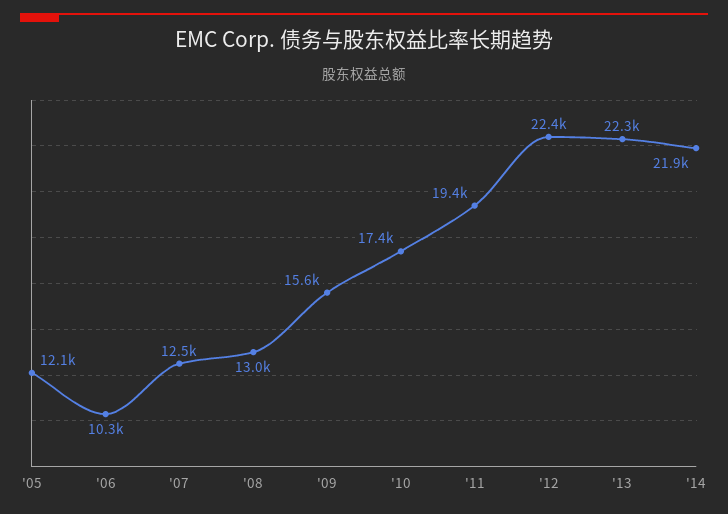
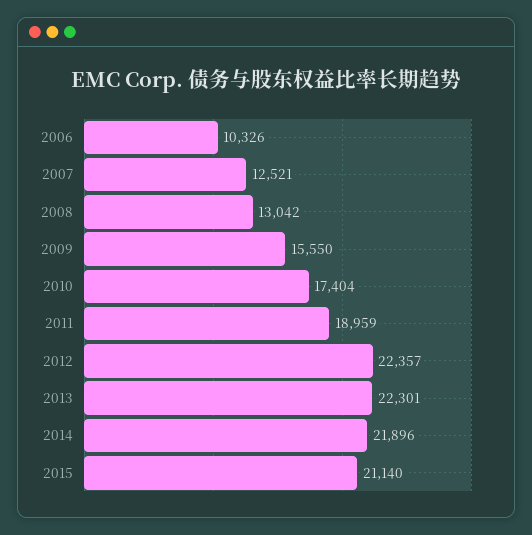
'05: 12100 -> none
'11: 19400 -> 18959
2015: none -> 21140

